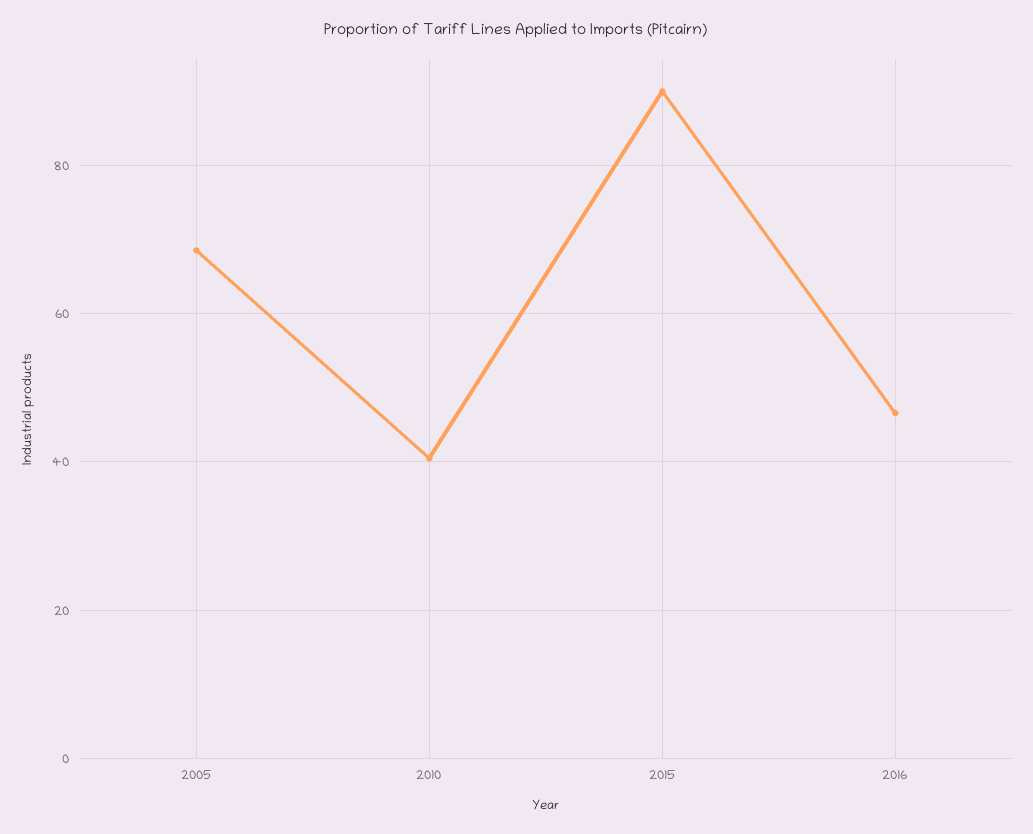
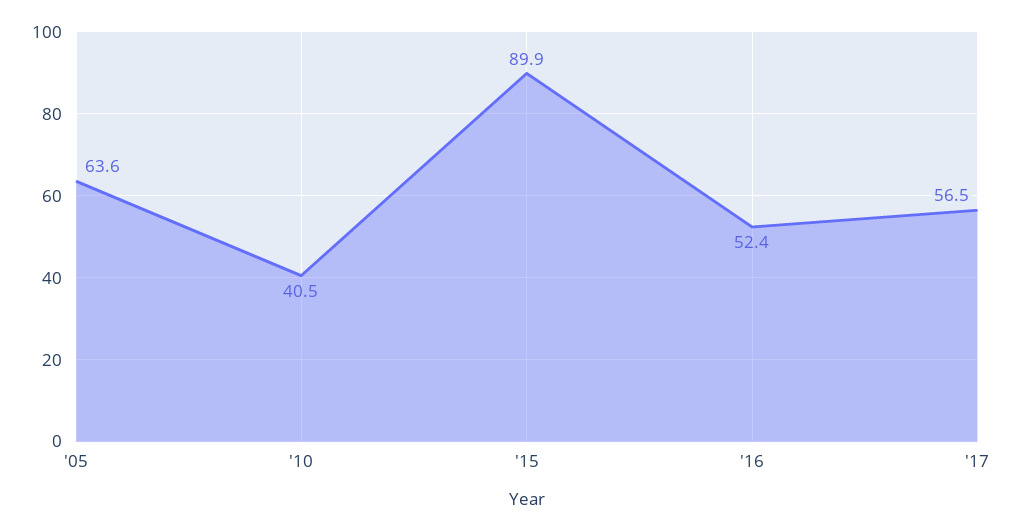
2005: 68 -> 63.6
2016: 46 -> 52.4
'17: none -> 56.5

